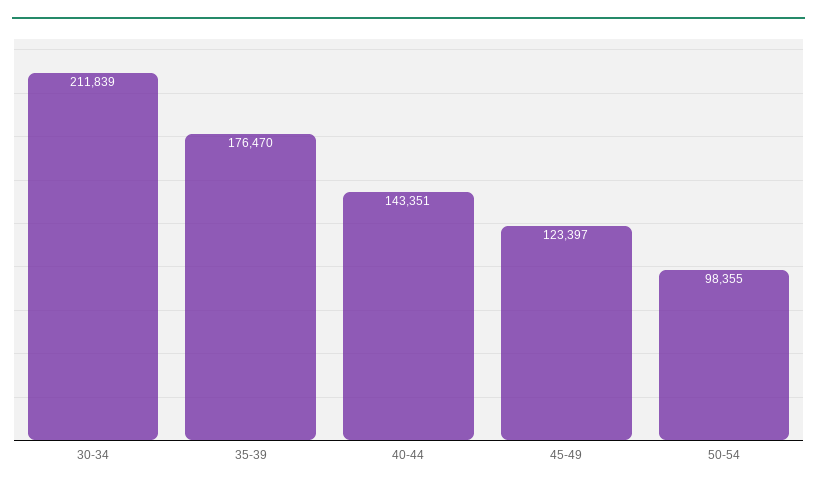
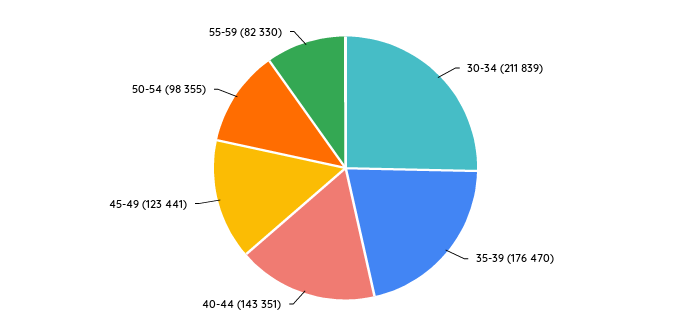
45-49: 123397 -> 123441
55-59: none -> 82330

